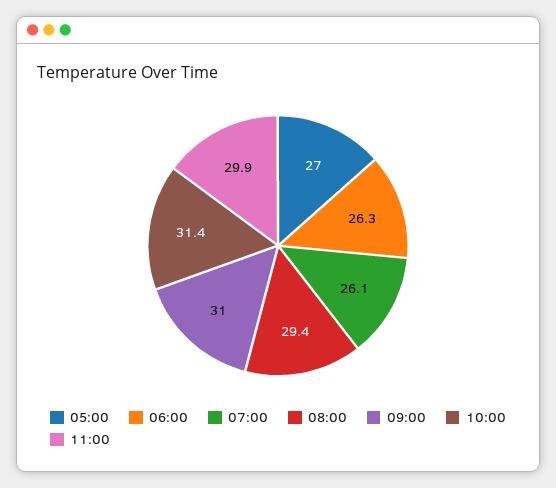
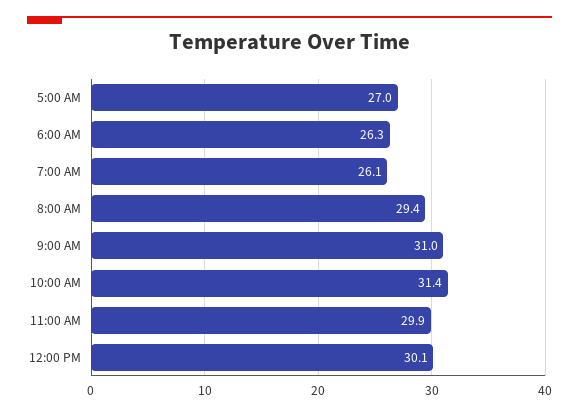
12:00 PM: none -> 30.1

